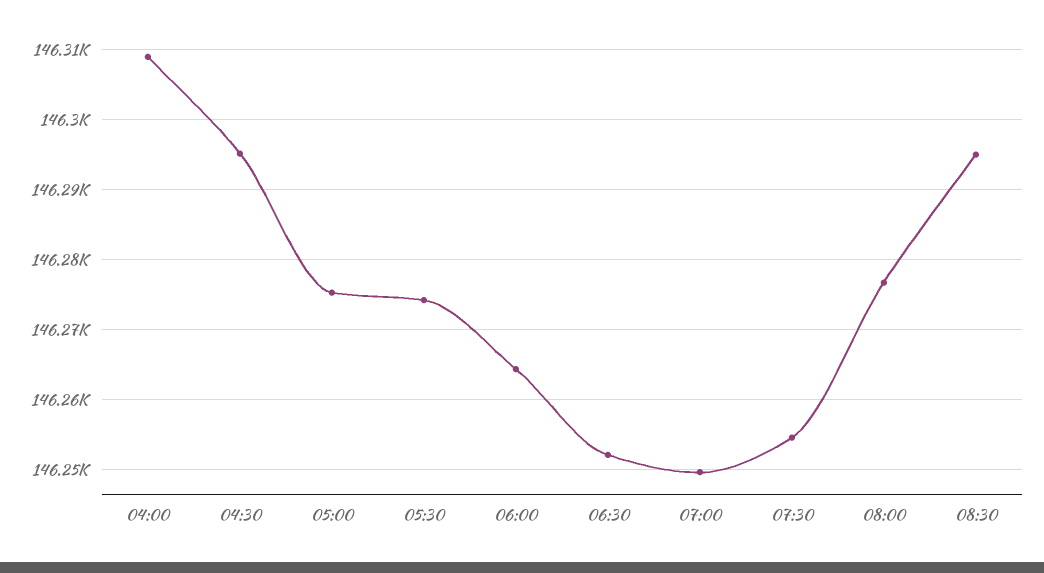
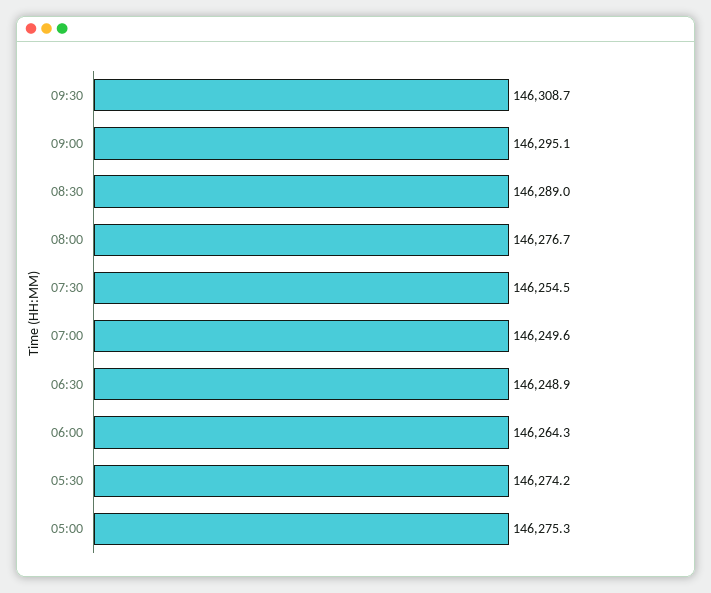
04:00: 146309 -> none
04:30: 146295 -> none
06:30: 146252 -> 146248.9
08:30: 146295 -> 146289
09:30: none -> 146308.7
09:00: none -> 146295.1

